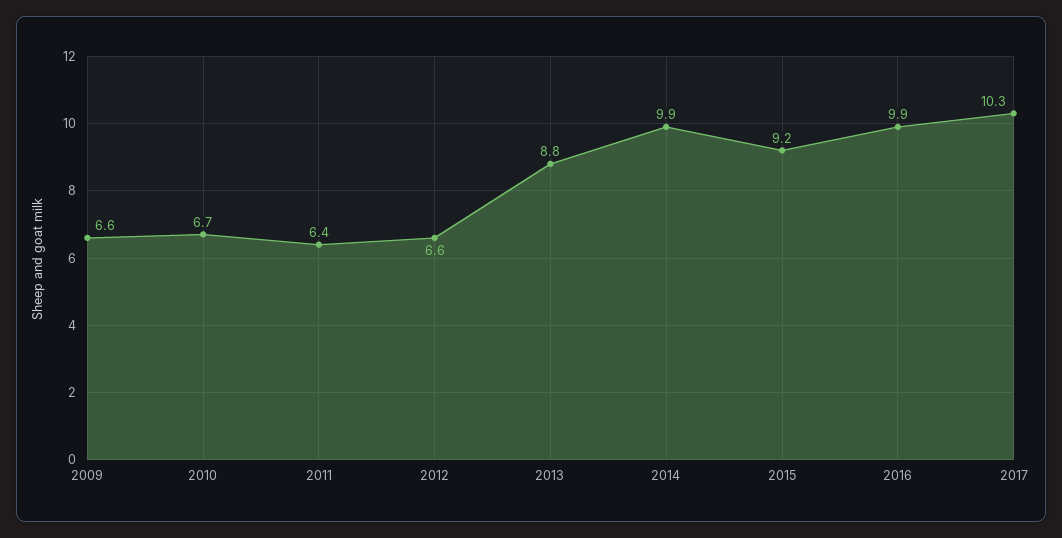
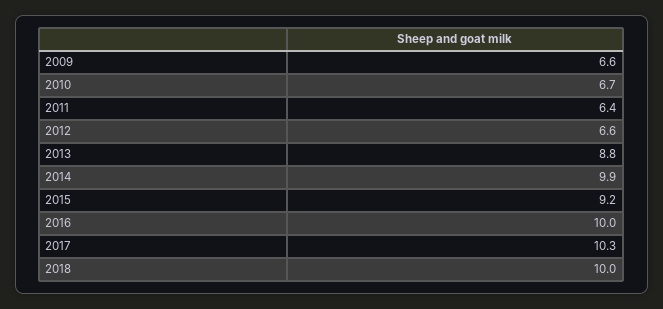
2016: 9.9 -> 10
2018: none -> 10

